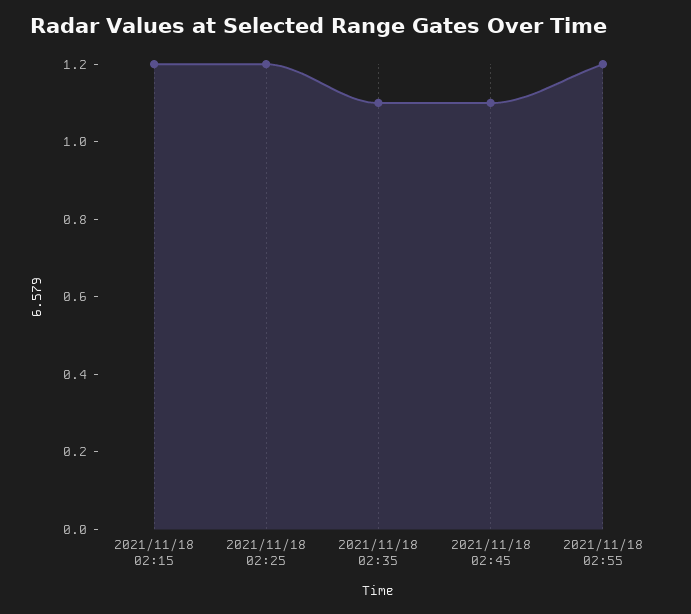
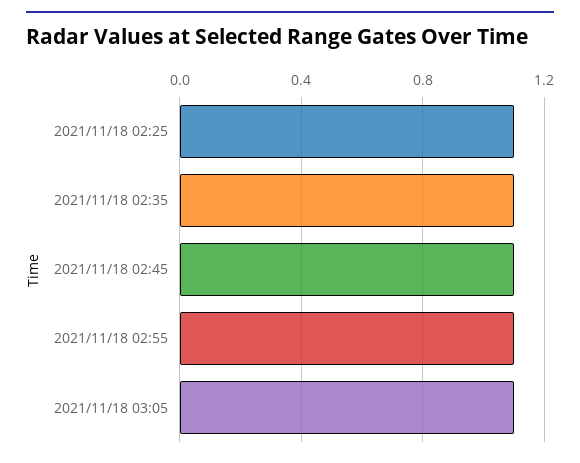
2021/11/18 02:15: 1.2 -> none
2021/11/18 02:25: 1.2 -> 1.1
2021/11/18 02:55: 1.2 -> 1.1
2021/11/18 03:05: none -> 1.1

